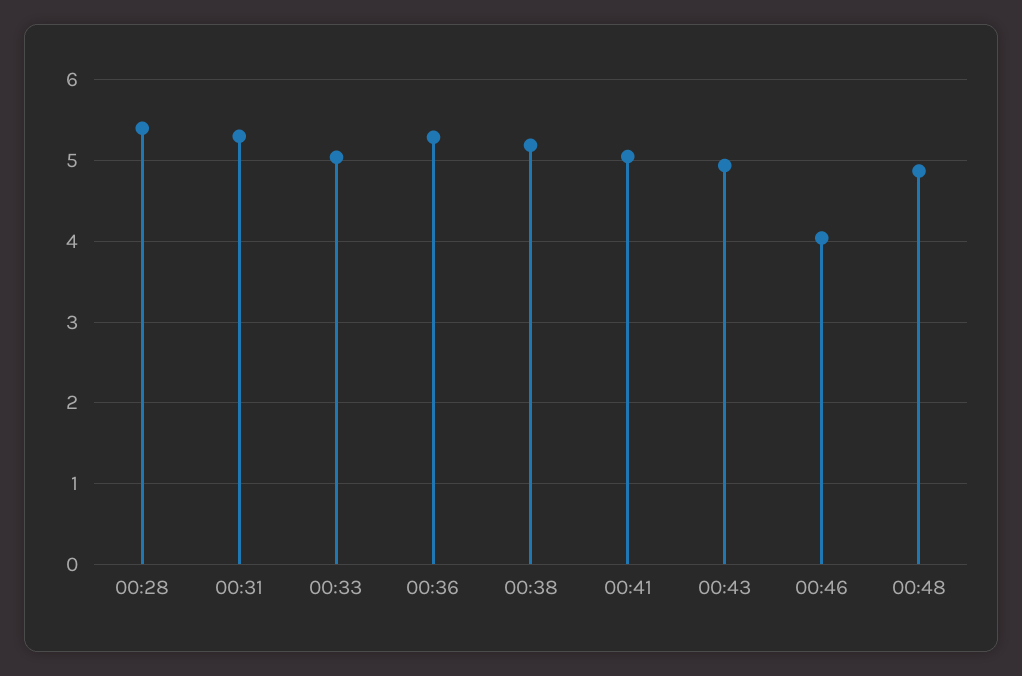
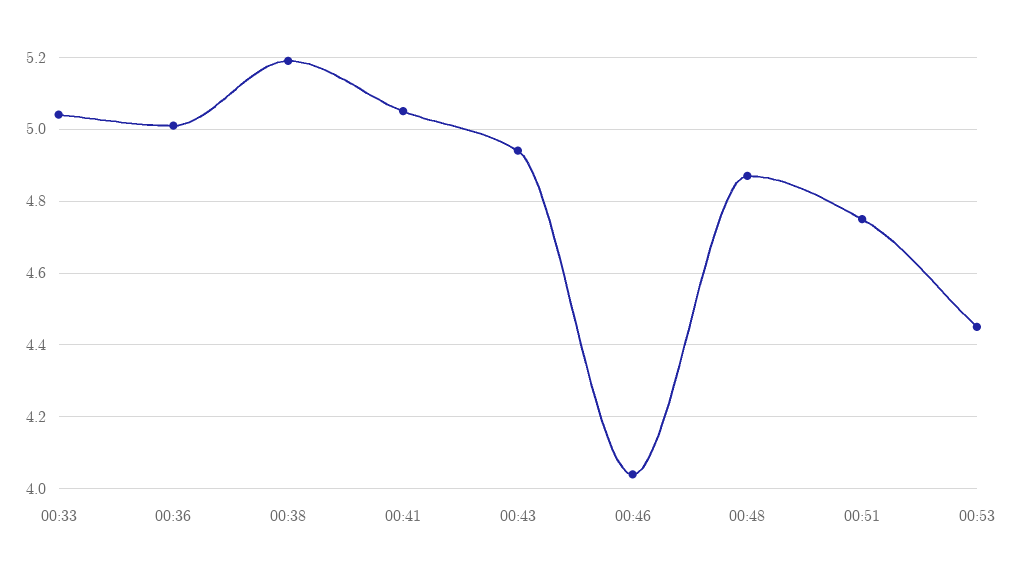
00:28: 5.4 -> none
00:31: 5.3 -> none
00:36: 5.3 -> 5
00:51: none -> 4.75
00:53: none -> 4.45

